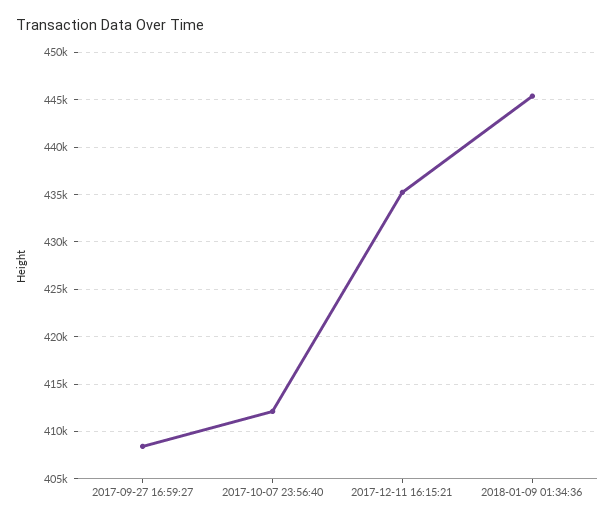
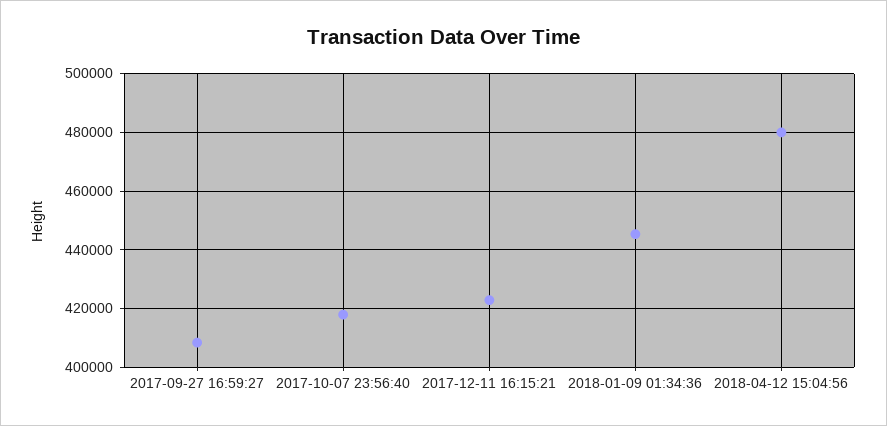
2017-10-07 23:56:40: 412000 -> 417500
2017-12-11 16:15:21: 435000 -> 422500
2018-04-12 15:04:56: none -> 480000

